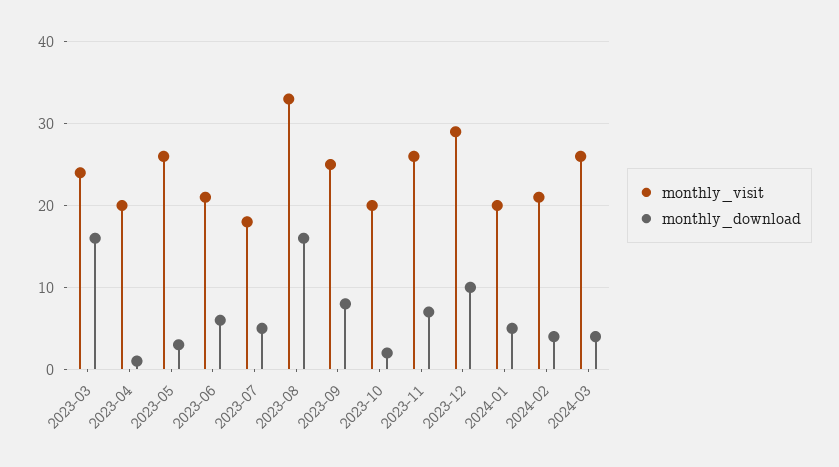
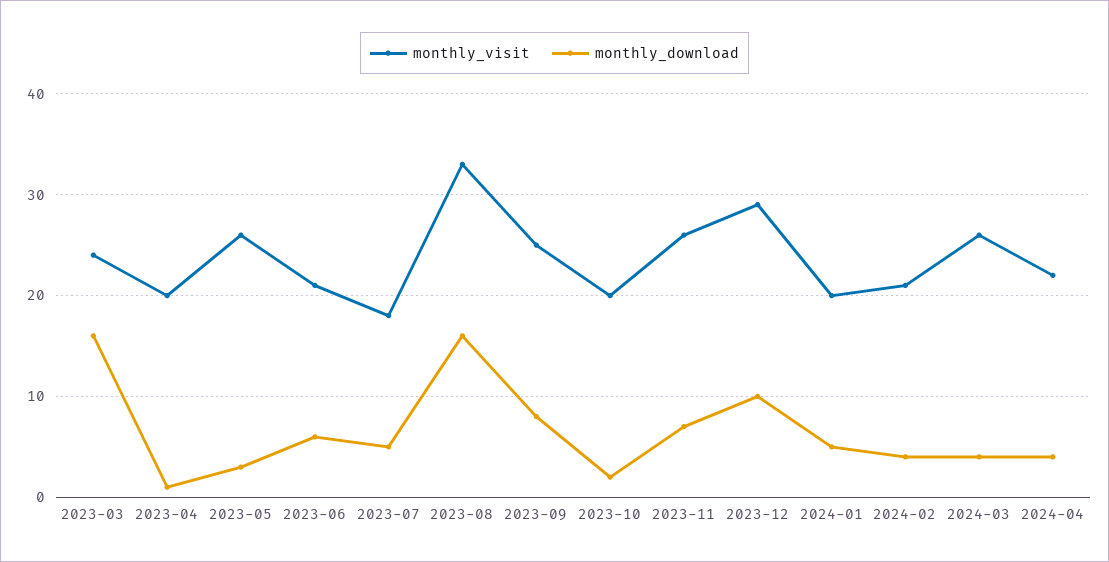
monthly_visit, 2024-04: none -> 22
monthly_download, 2024-04: none -> 4

